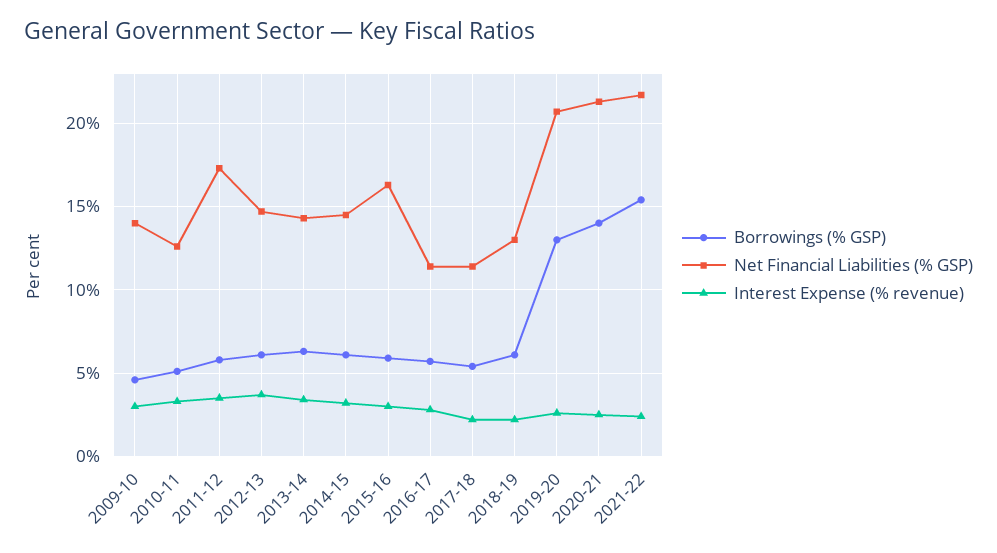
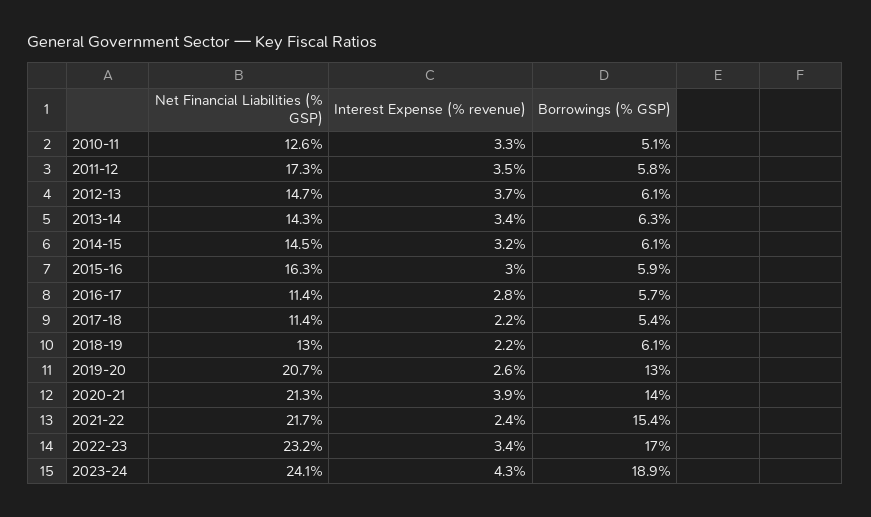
Borrowings (% GSP), 2009-10: 4.5 -> none
Net Financial Liabilities (% GSP), 2009-10: 14 -> none
Interest Expense (% revenue), 2009-10: 3 -> none
Interest Expense (% revenue), 2020-21: 2.5 -> 3.9
Net Financial Liabilities (% GSP), 2022-23: none -> 23.2
Interest Expense (% revenue), 2022-23: none -> 3.4
Borrowings (% GSP), 2022-23: none -> 17
Net Financial Liabilities (% GSP), 2023-24: none -> 24.1
Interest Expense (% revenue), 2023-24: none -> 4.3
Borrowings (% GSP), 2023-24: none -> 18.9

